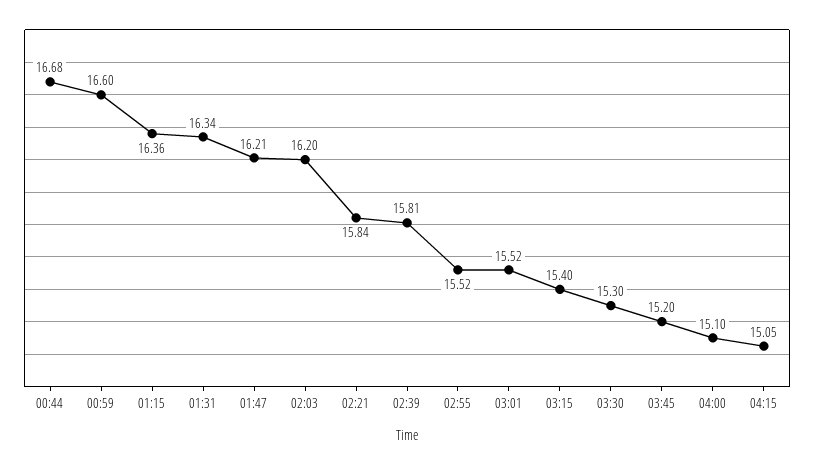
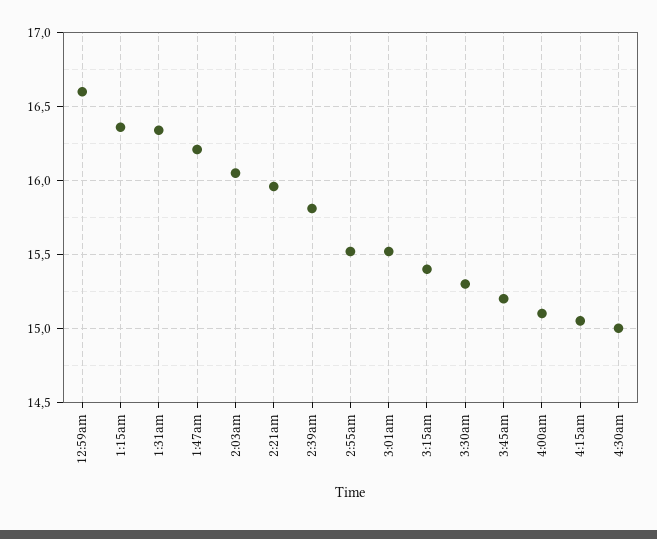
00:44: 16.68 -> none
02:03: 16.2 -> 16.05
02:21: 15.84 -> 15.95
4:30am: none -> 15

